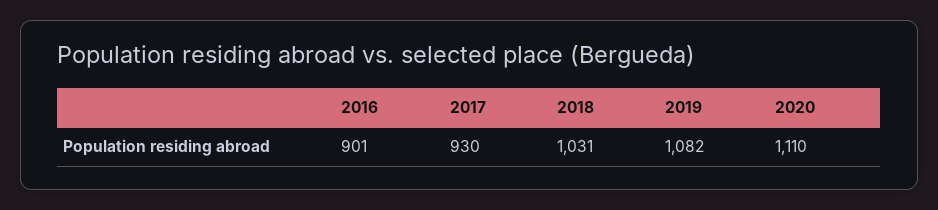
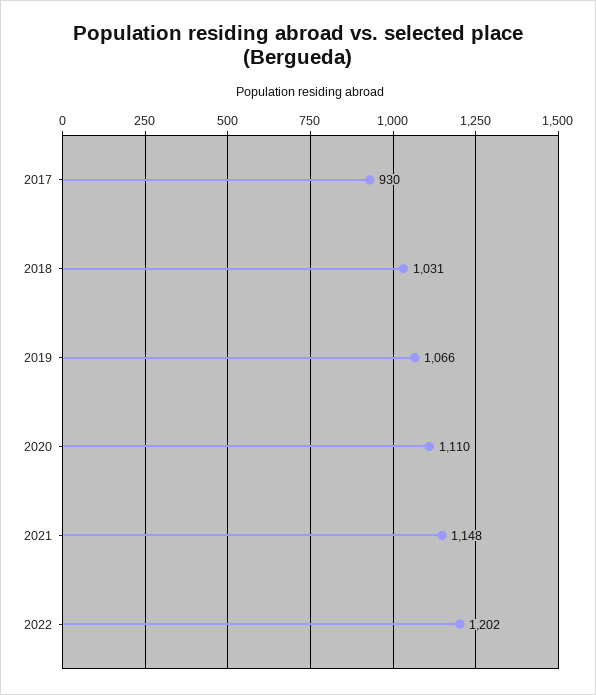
2016: 901 -> none
2019: 1082 -> 1066
2021: none -> 1148
2022: none -> 1202

